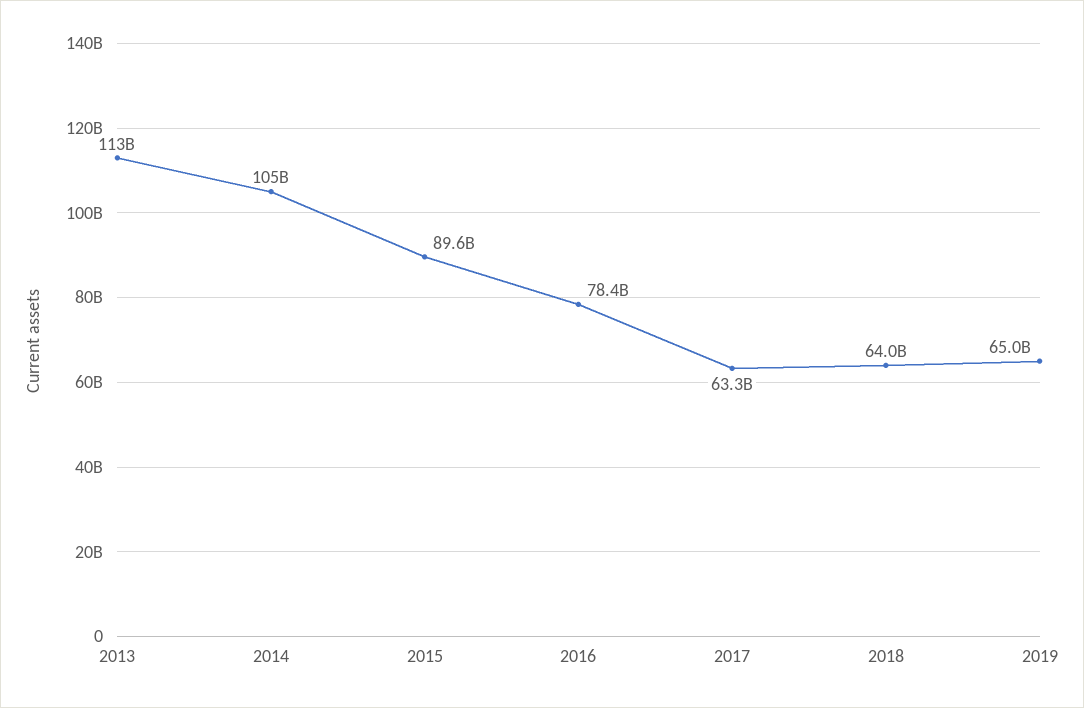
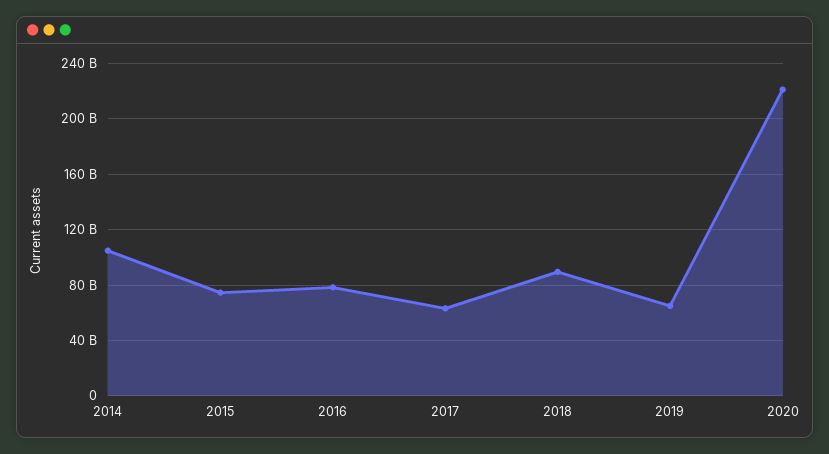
2013: 113000000000 -> none
2015: 89600000000 -> 75000000000
2018: 64000000000 -> 90000000000
2020: none -> 220000000000

